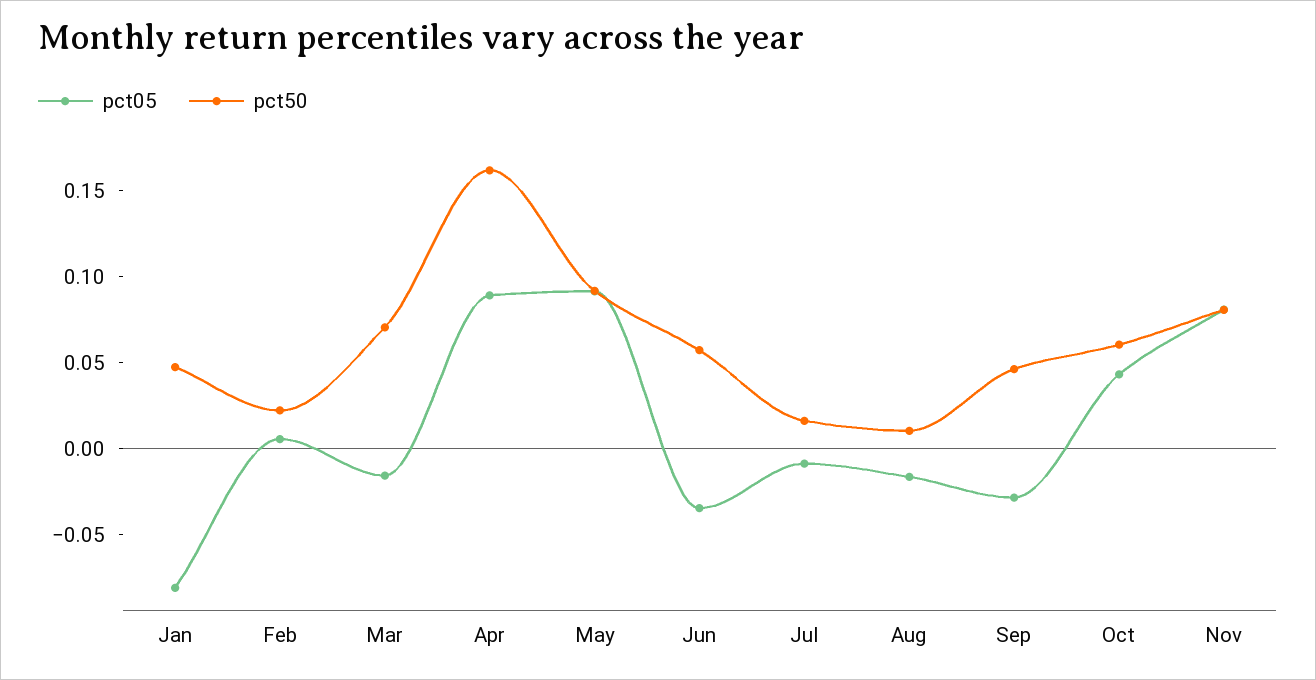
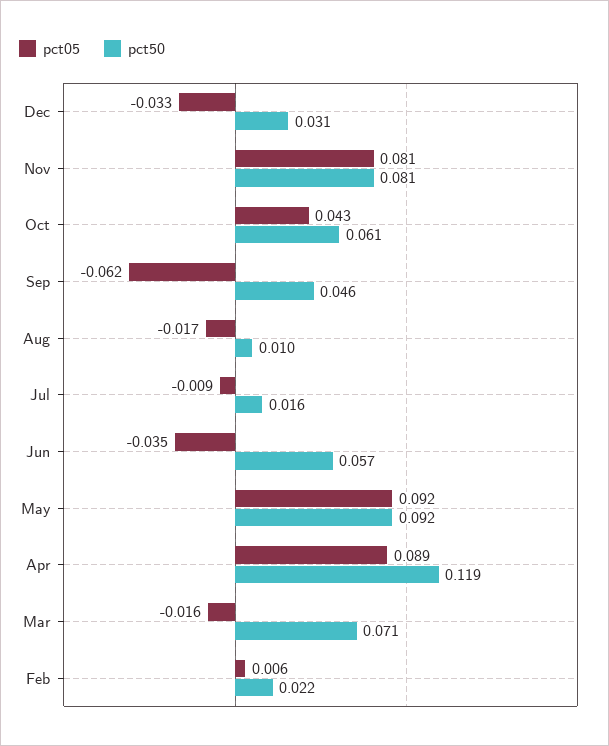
pct05, Jan: -0.08 -> none
pct50, Jan: 0.05 -> none
pct50, Apr: 0.16 -> 0.119
pct05, Sep: -0.03 -> -0.062
pct05, Dec: none -> -0.033
pct50, Dec: none -> 0.031

